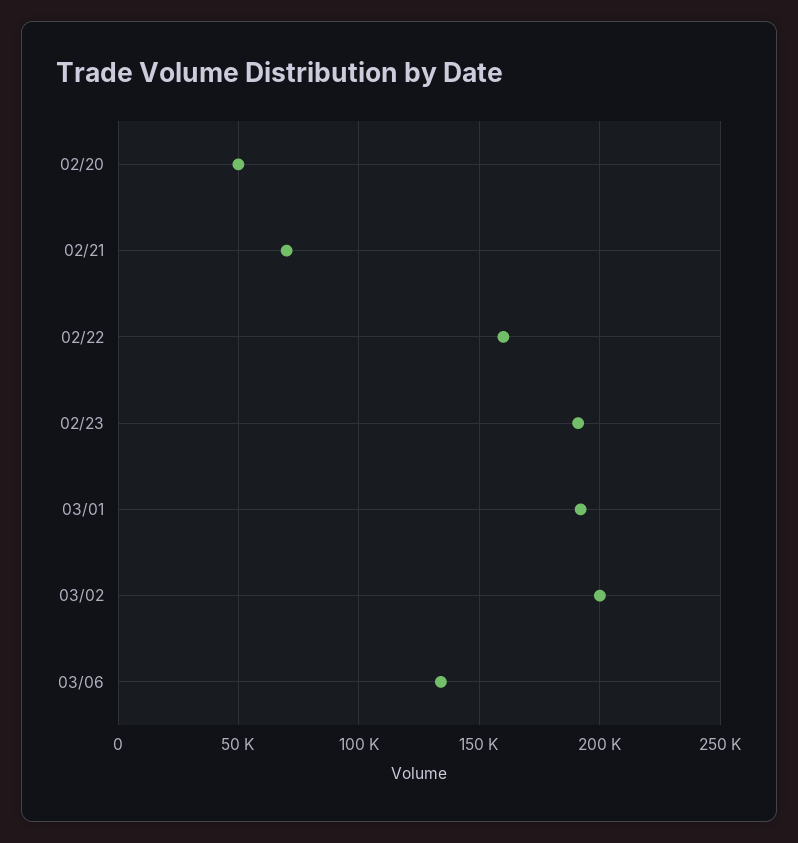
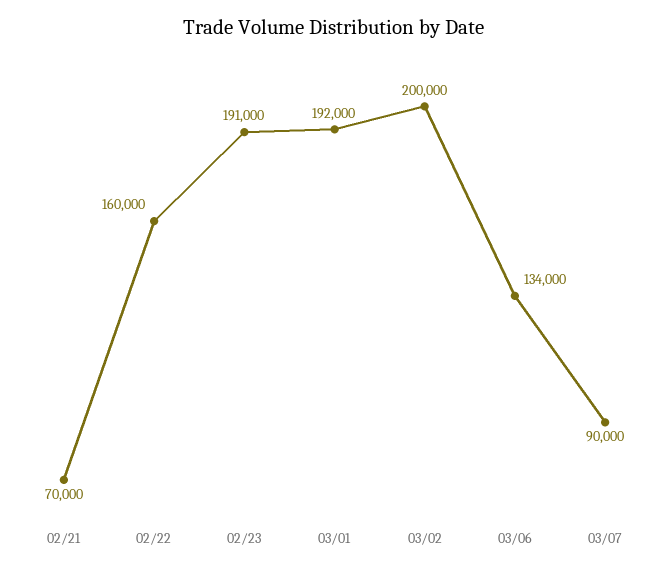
02/20: 50000 -> none
03/07: none -> 90000

